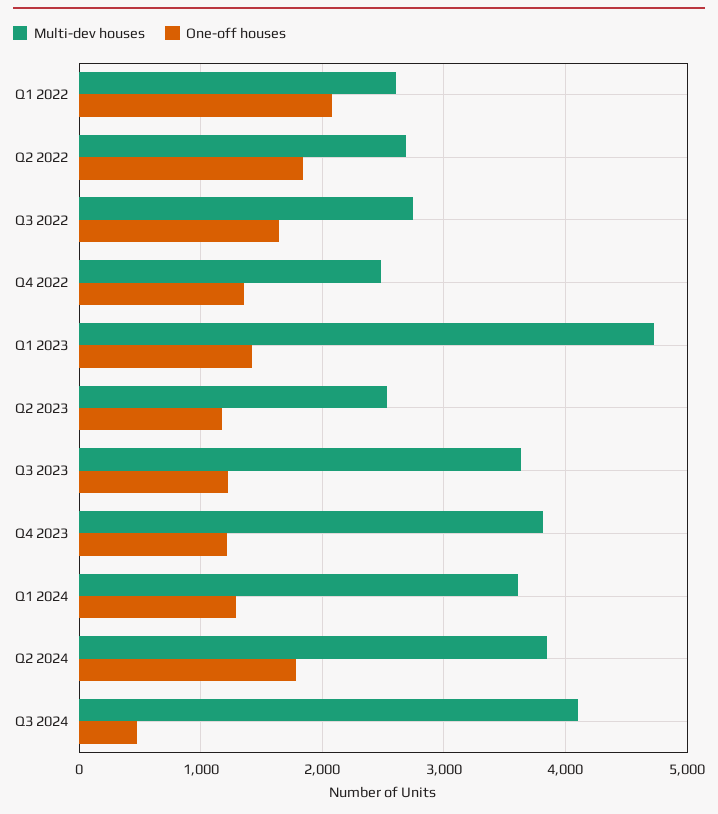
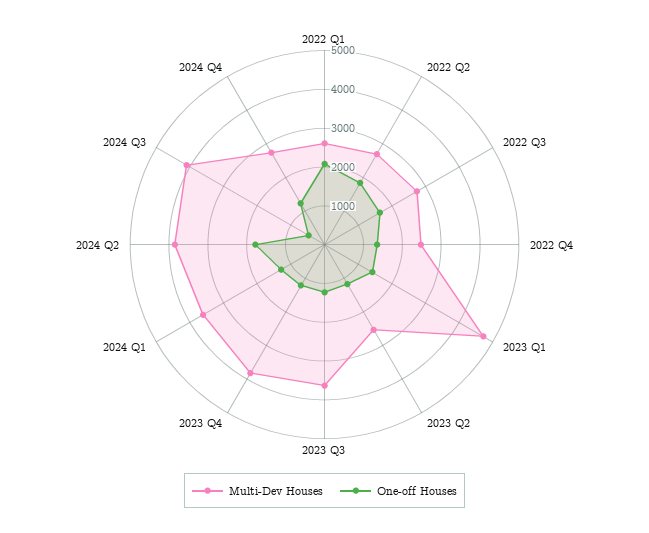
Multi-dev houses, 2024 Q4: none -> 2750
One-off houses, 2024 Q4: none -> 1250

